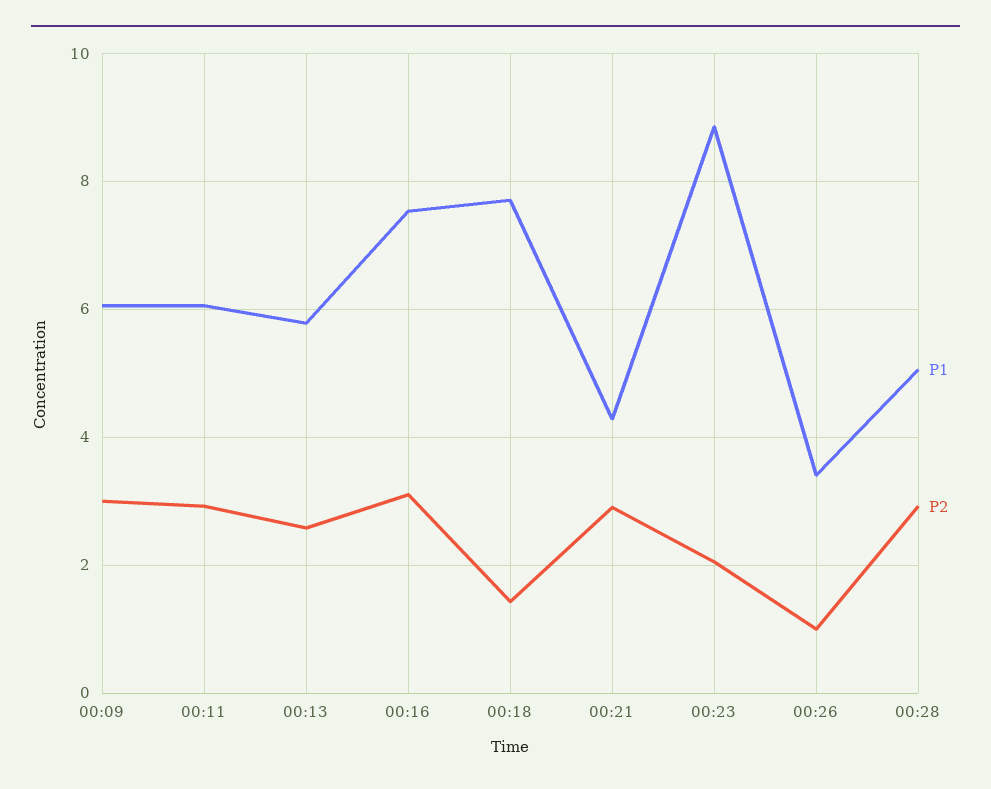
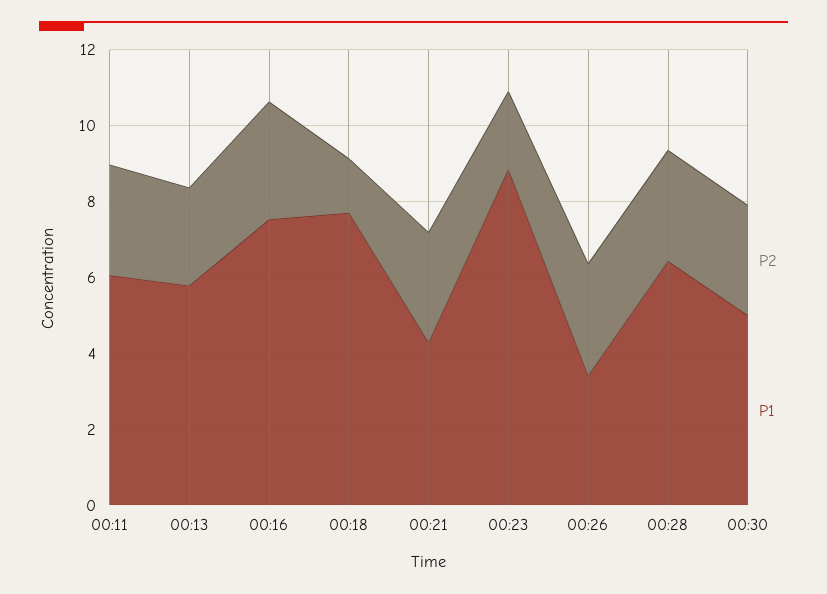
P1, 00:09: 6 -> none
P2, 00:09: 3 -> none
P2, 00:26: 1 -> 3
P1, 00:28: 5 -> 6.5
P2, 00:30: none -> 3
P1, 00:30: none -> 5

